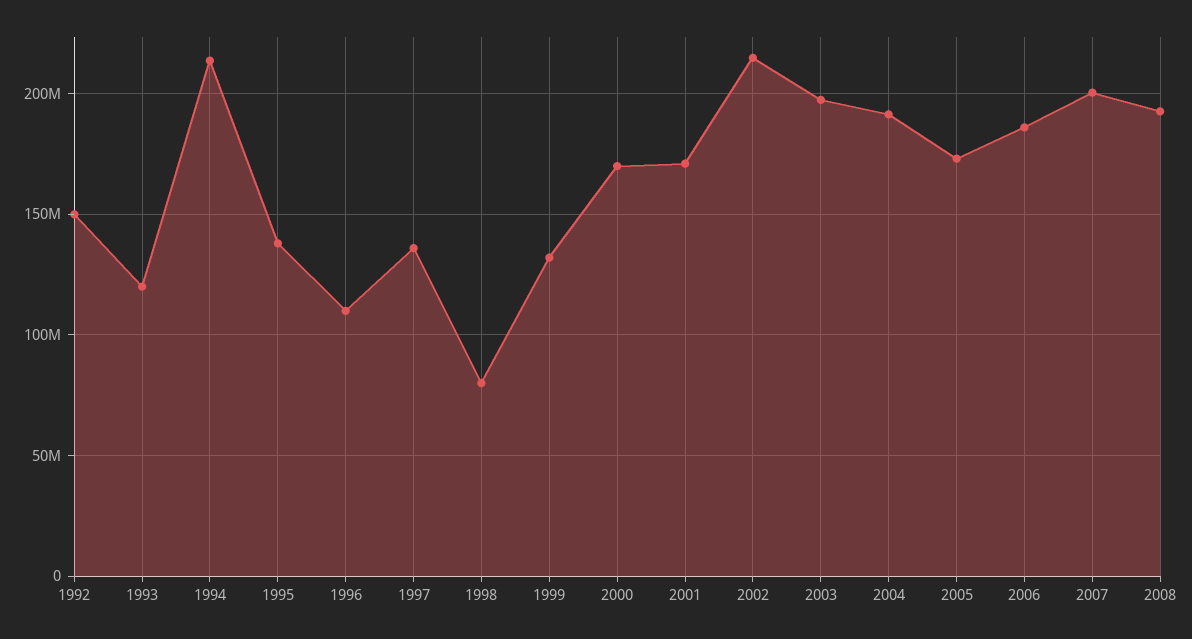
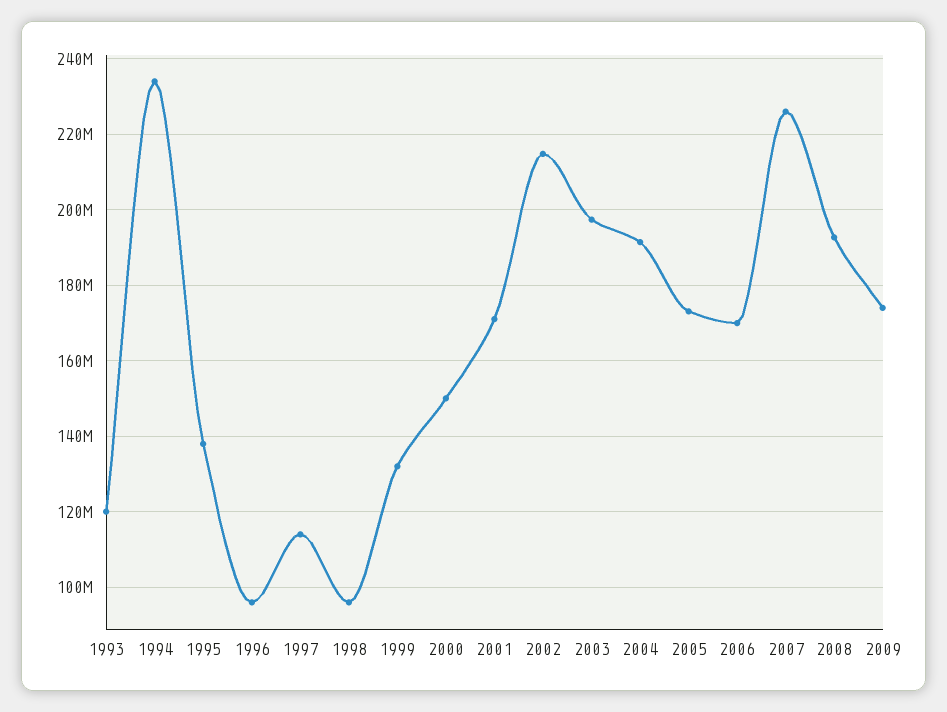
1992: 150000000 -> none
1994: 215000000 -> 234000000
1996: 110000000 -> 96000000
1997: 135000000 -> 114000000
1998: 80000000 -> 96000000
2000: 170000000 -> 150000000
2006: 185000000 -> 170000000
2007: 200000000 -> 226000000
2009: none -> 174000000

